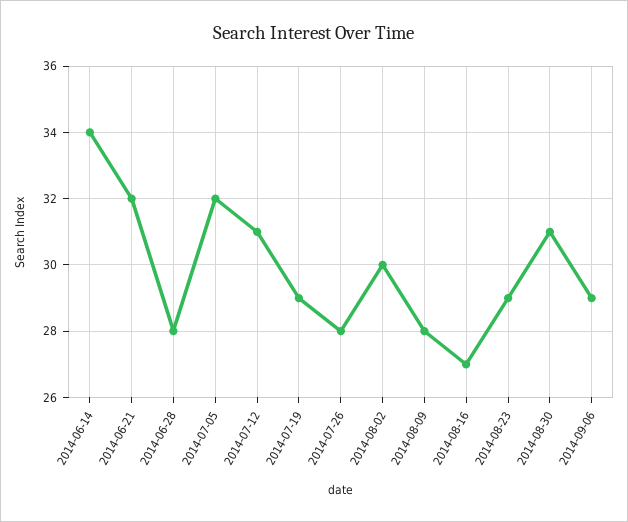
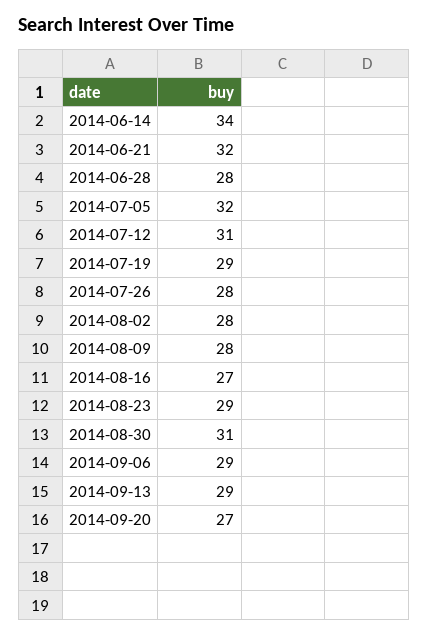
2014-08-02: 30 -> 28
2014-09-13: none -> 29
2014-09-20: none -> 27

